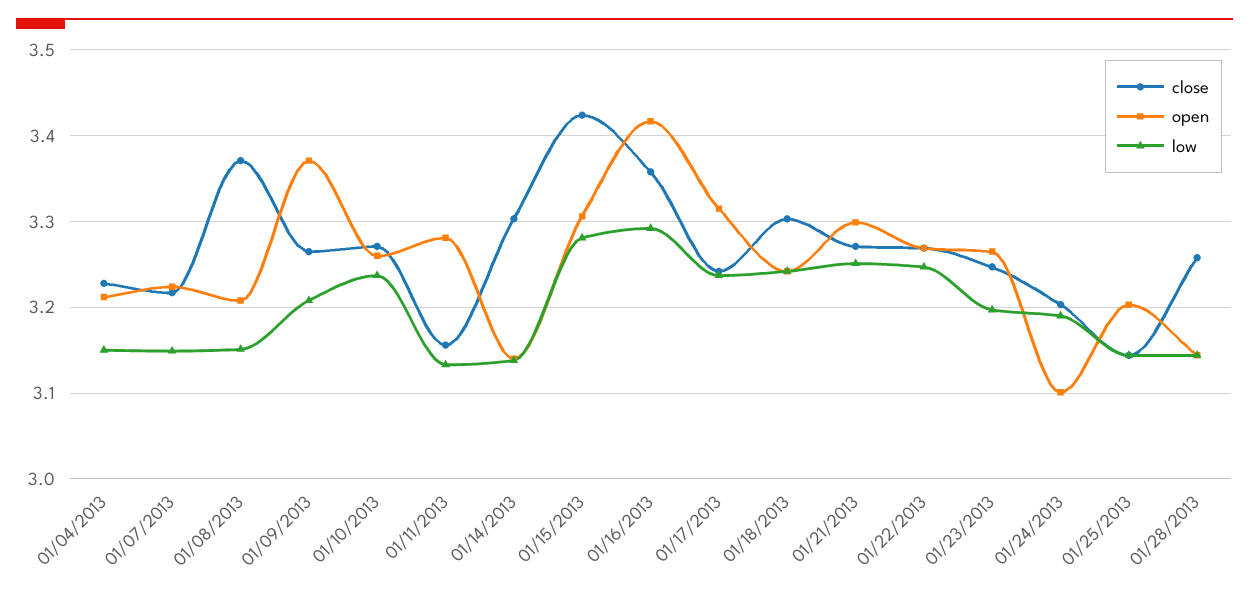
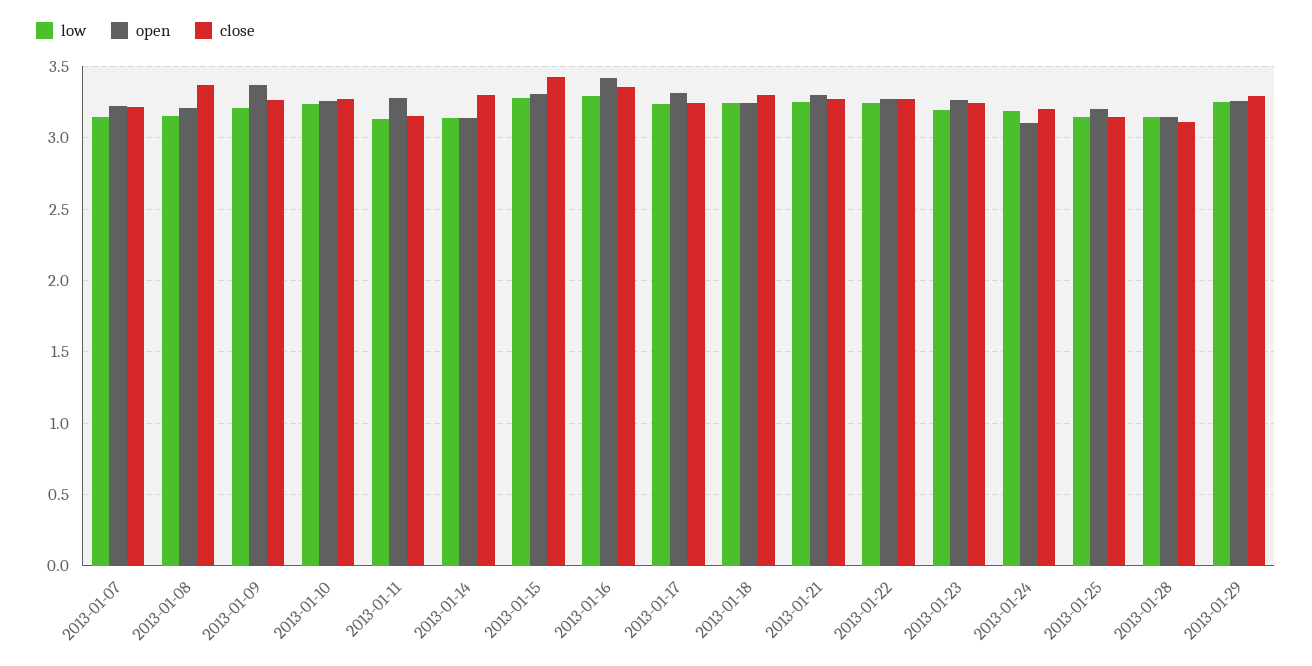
close, 01/04/2013: 3.23 -> none
open, 01/04/2013: 3.21 -> none
low, 01/04/2013: 3.15 -> none
close, 01/28/2013: 3.26 -> 3.1
low, 2013-01-29: none -> 3.25
open, 2013-01-29: none -> 3.25
close, 2013-01-29: none -> 3.3

